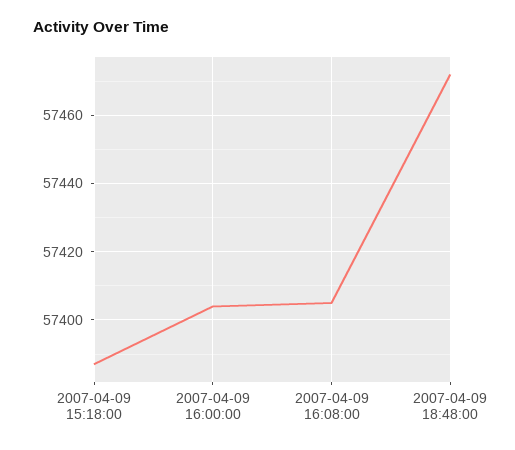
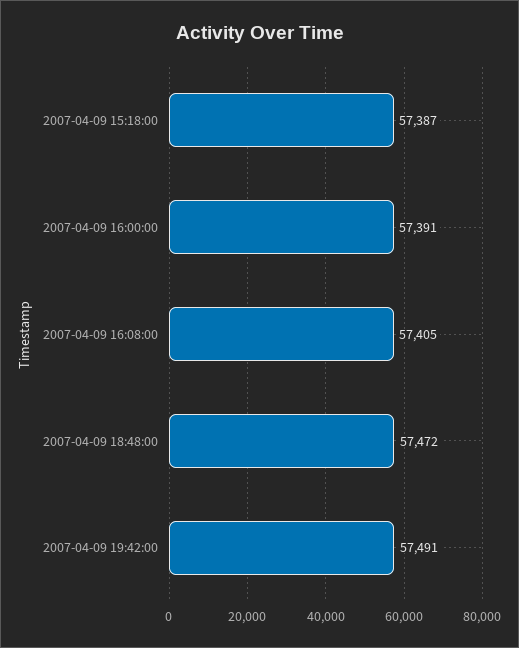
2007-04-09 16:00:00: 57405 -> 57391
2007-04-09 19:42:00: none -> 57491

